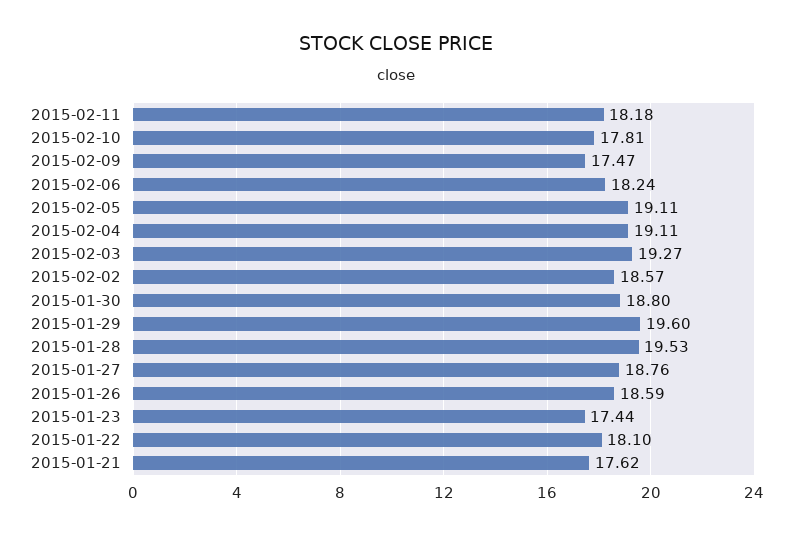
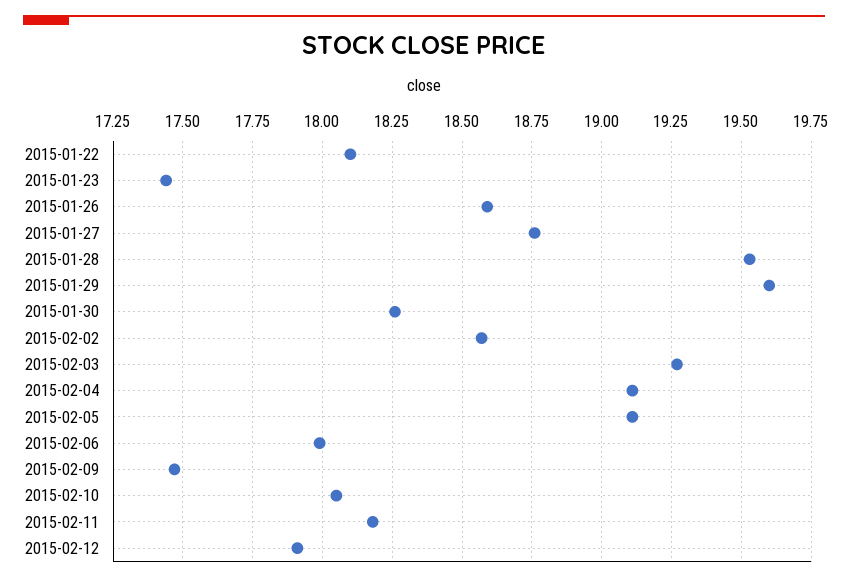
2015-02-10: 17.81 -> 18.05
2015-02-06: 18.24 -> 18
2015-01-30: 18.8 -> 18.25
2015-01-21: 17.62 -> none
2015-02-12: none -> 17.9

